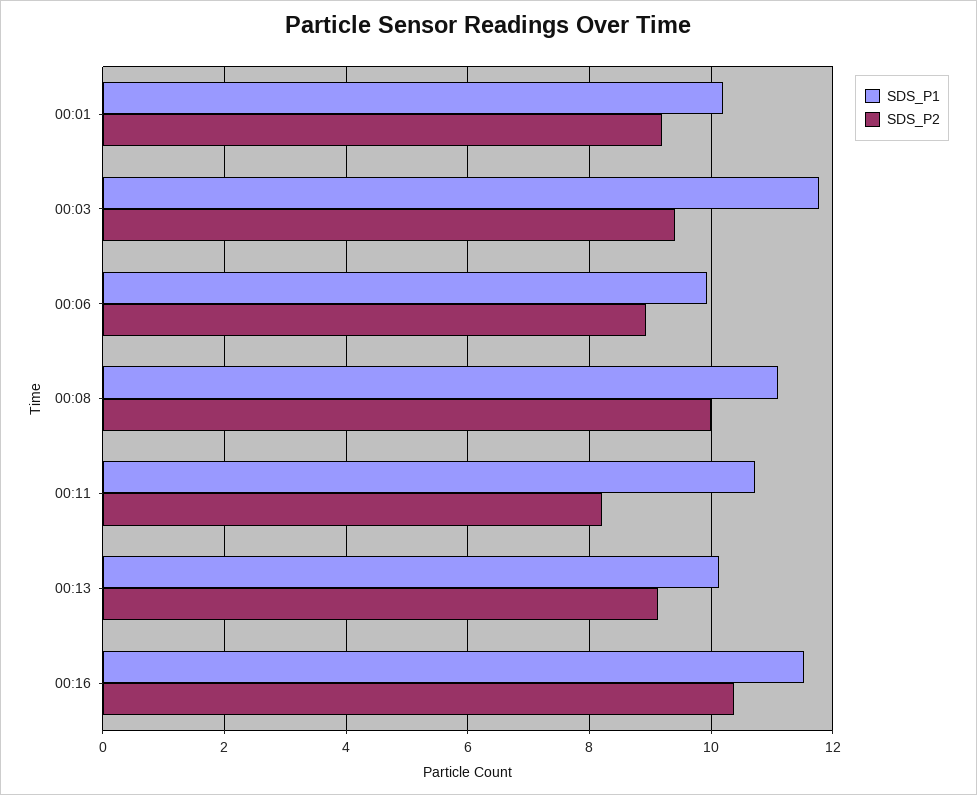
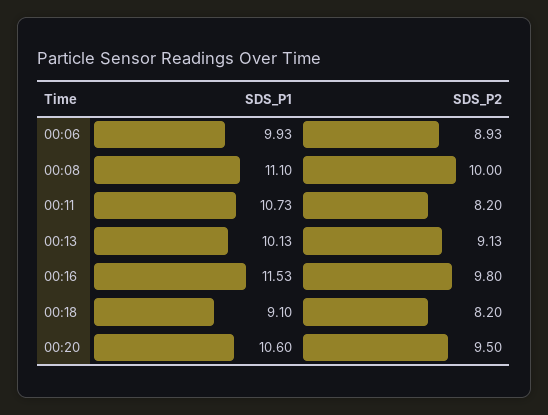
SDS_P1, 00:01: 10.2 -> none
SDS_P2, 00:01: 9.2 -> none
SDS_P1, 00:03: 11.8 -> none
SDS_P2, 00:03: 9.4 -> none
SDS_P2, 00:16: 10.4 -> 9.8
SDS_P1, 00:18: none -> 9.1
SDS_P2, 00:18: none -> 8.2
SDS_P1, 00:20: none -> 10.6
SDS_P2, 00:20: none -> 9.5

